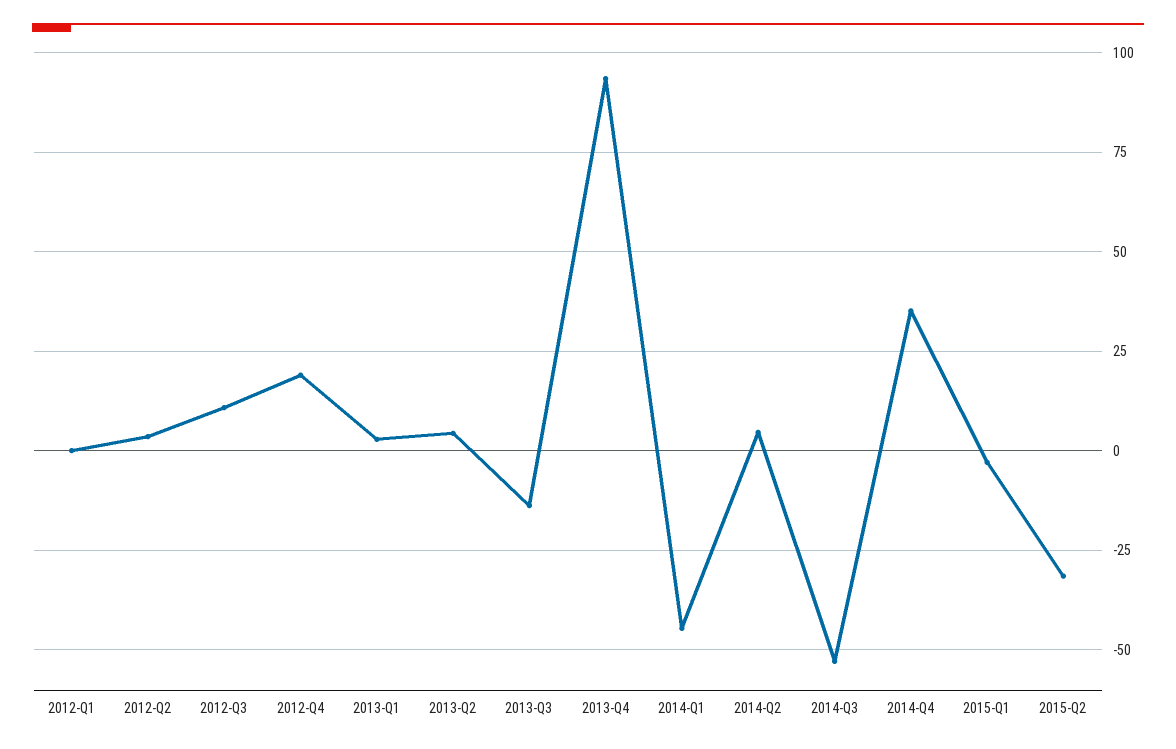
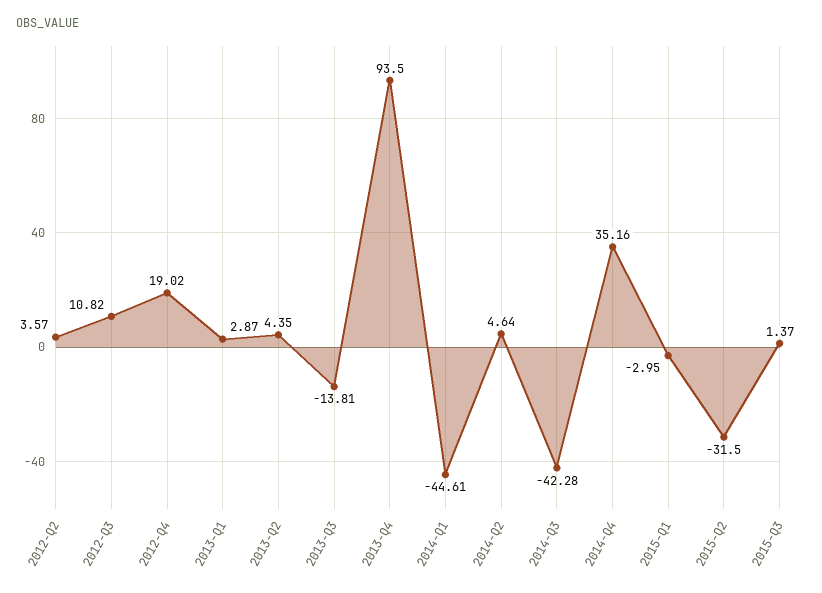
2012-Q1: 0 -> none
2014-Q3: -52.5 -> -42.28
2015-Q3: none -> 1.37

